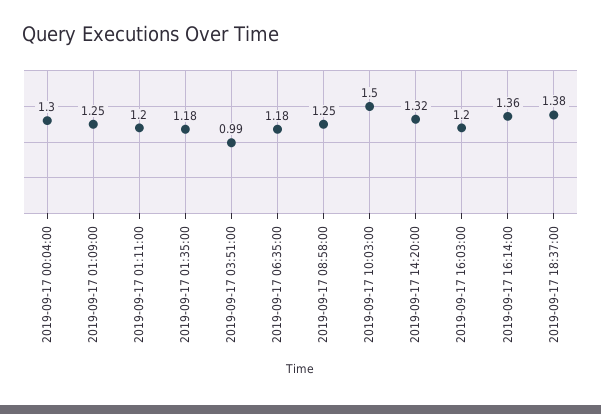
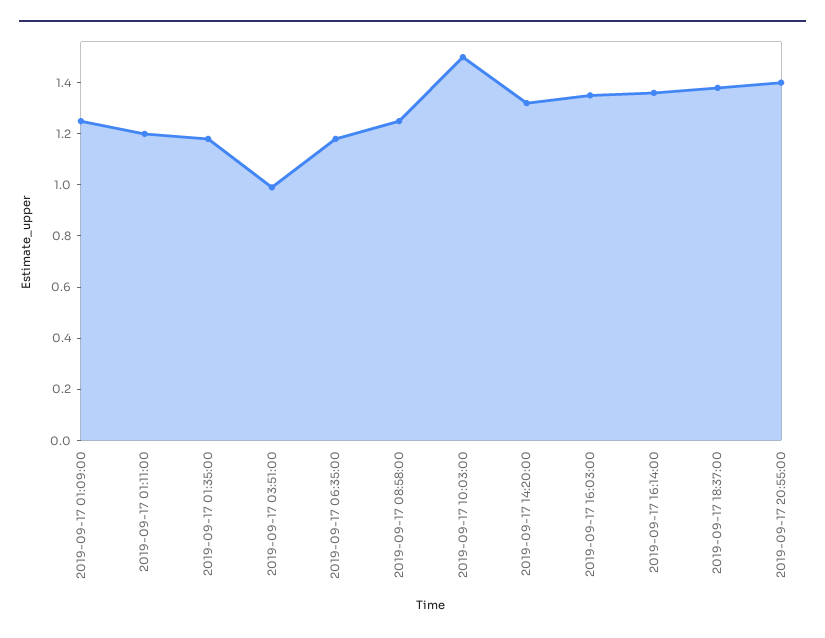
2019-09-17 00:04:00: 1.3 -> none
2019-09-17 16:03:00: 1.2 -> 1.35
2019-09-17 20:55:00: none -> 1.4

